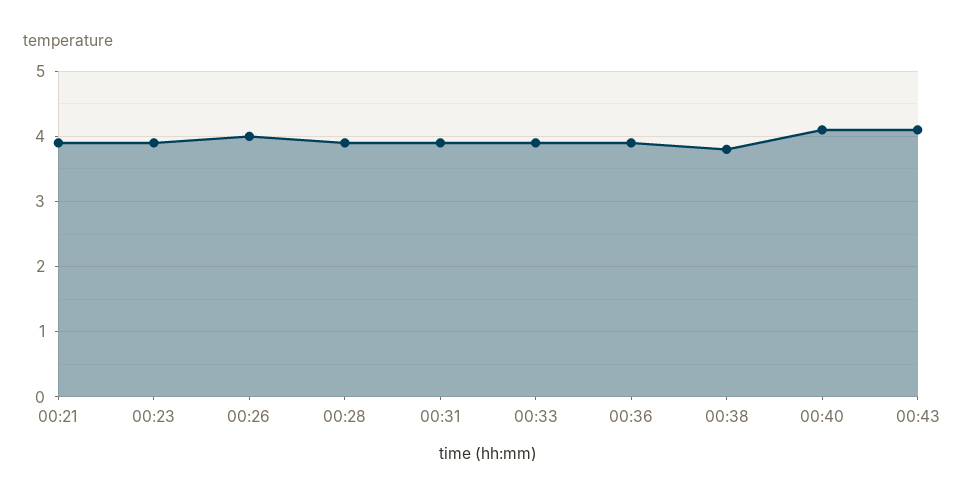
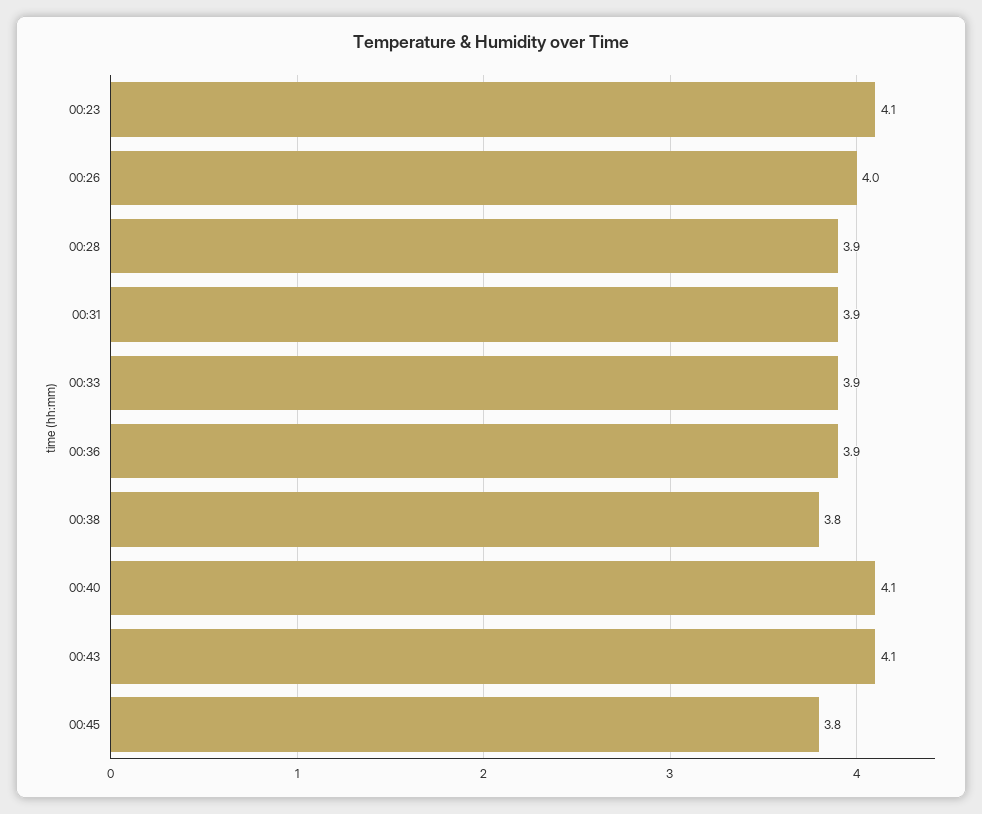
00:21: 3.9 -> none
00:23: 3.9 -> 4.1
00:45: none -> 3.8

